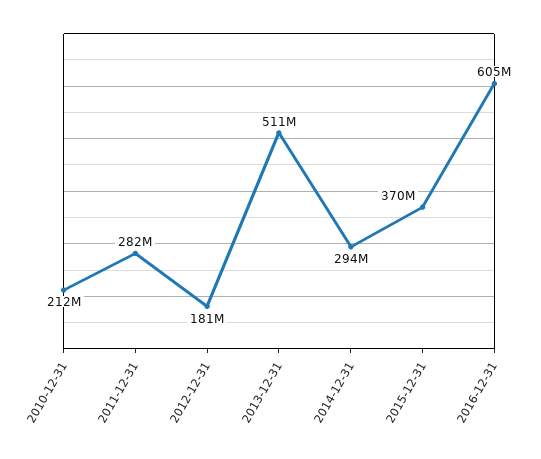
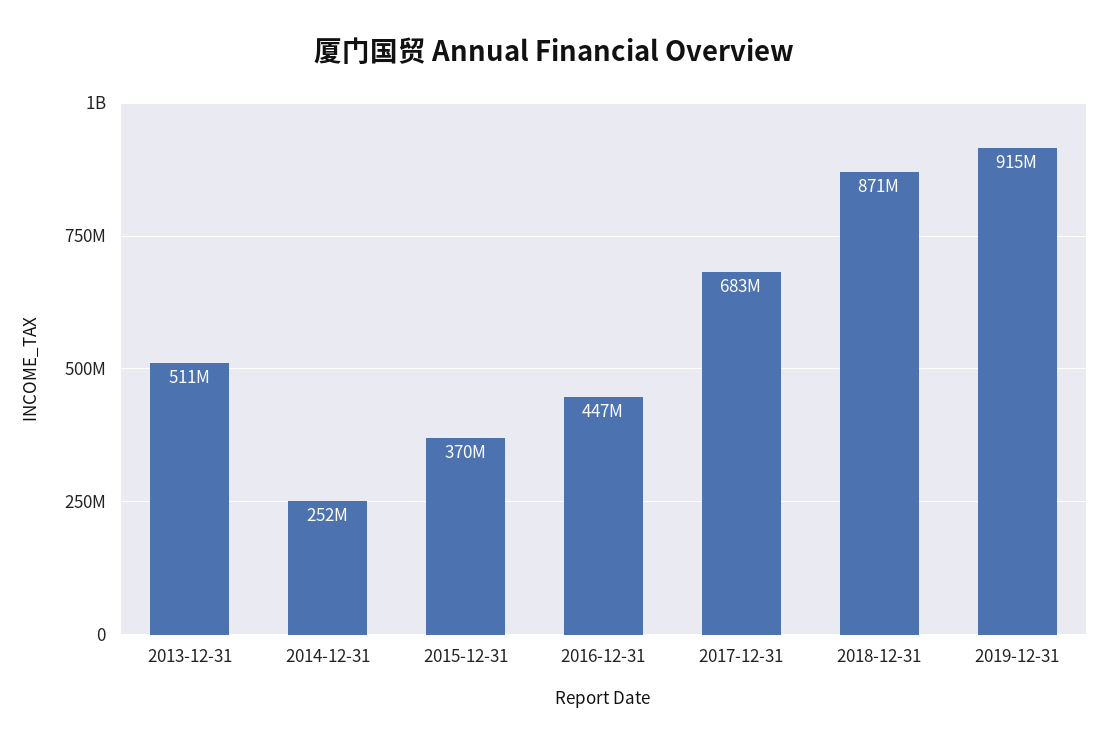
2010-12-31: 212000000 -> none
2011-12-31: 282000000 -> none
2012-12-31: 181000000 -> none
2014-12-31: 294000000 -> 252000000
2016-12-31: 605000000 -> 447000000
2017-12-31: none -> 683000000
2018-12-31: none -> 871000000
2019-12-31: none -> 915000000

